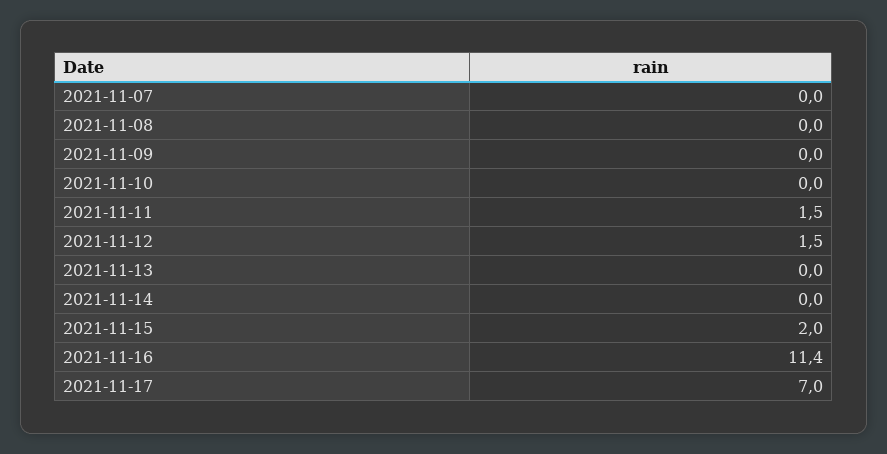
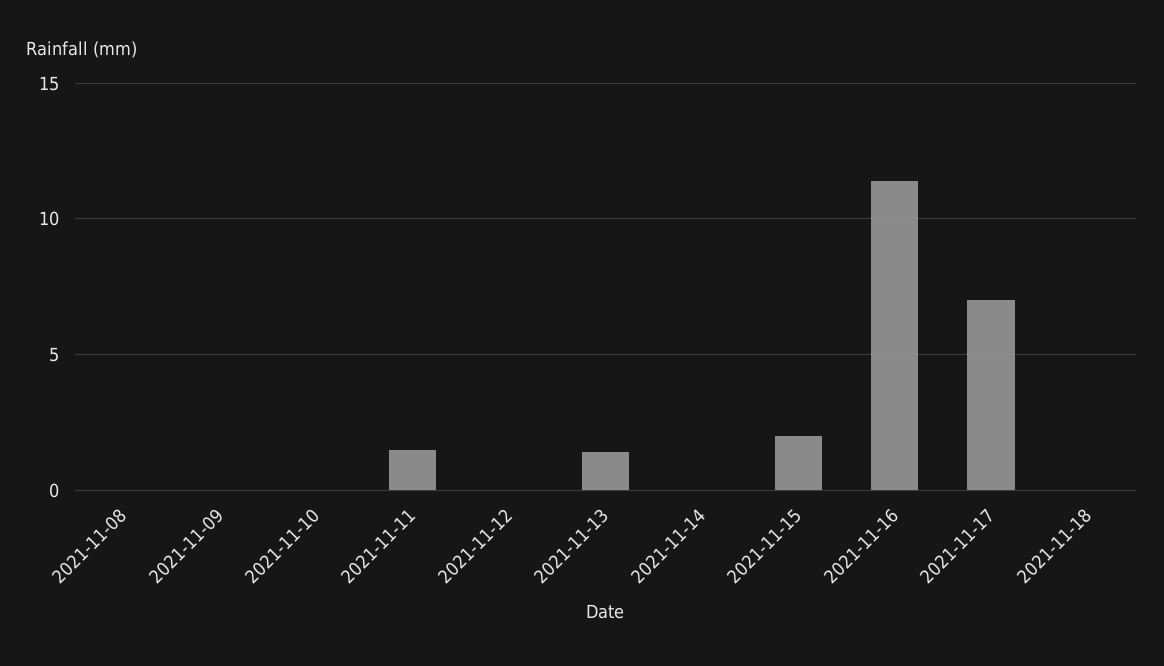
2021-11-07: 0 -> none
2021-11-12: 1.5 -> 0
2021-11-13: 0 -> 1.5
2021-11-18: none -> 0

